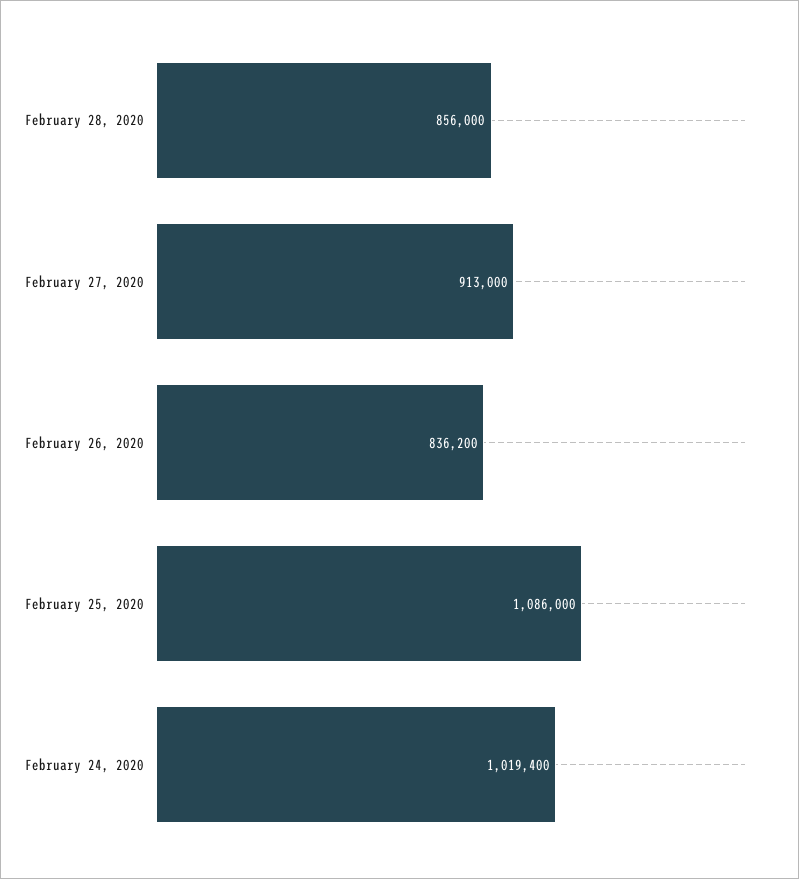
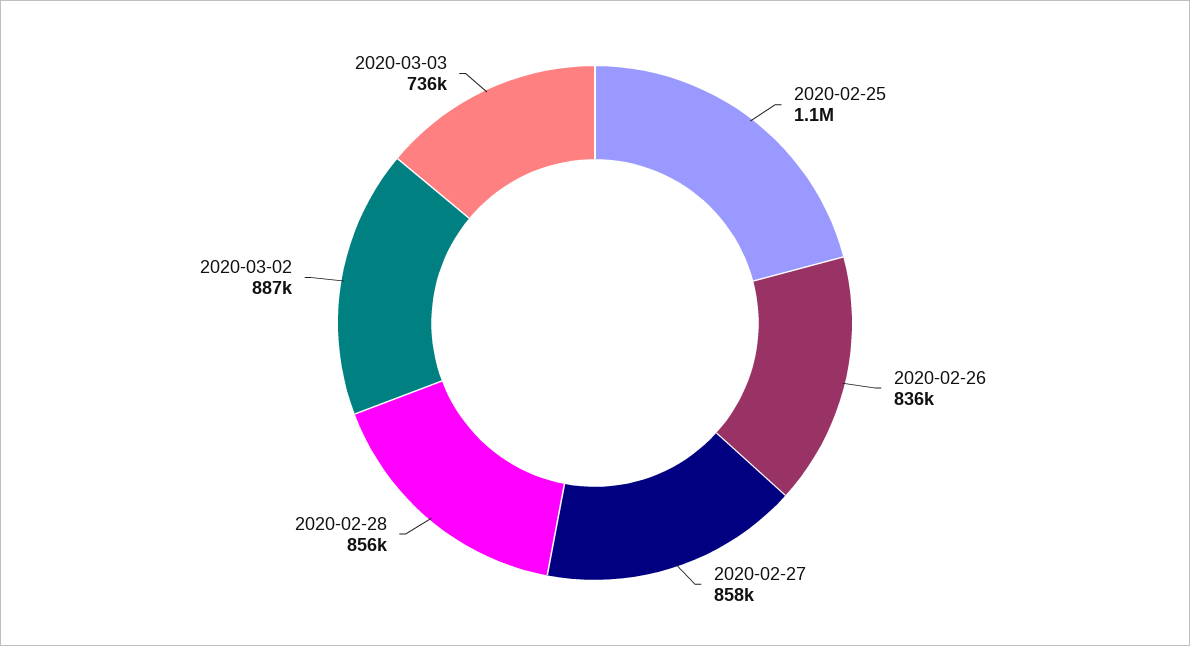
February 27, 2020: 913000 -> 858000
February 24, 2020: 1019400 -> none
2020-03-02: none -> 887000
2020-03-03: none -> 736000

